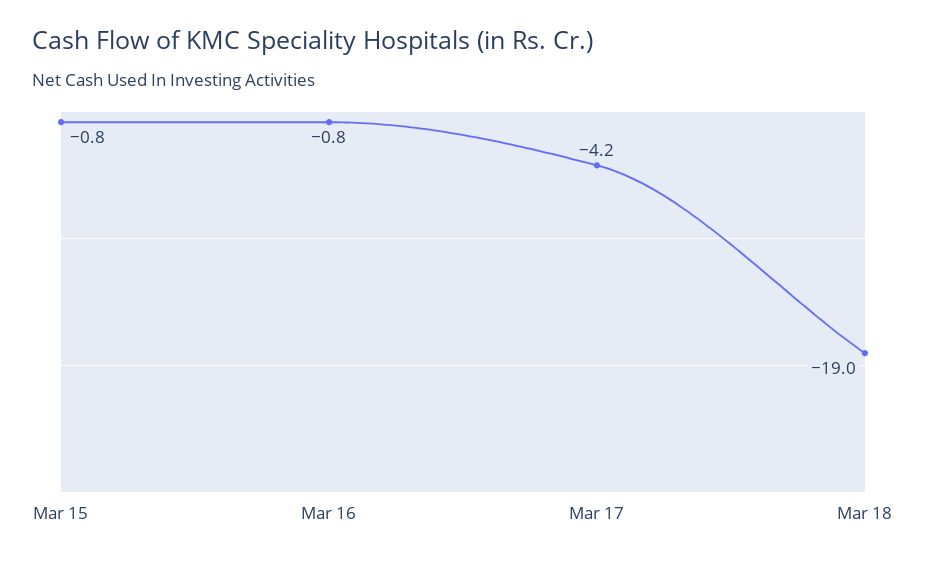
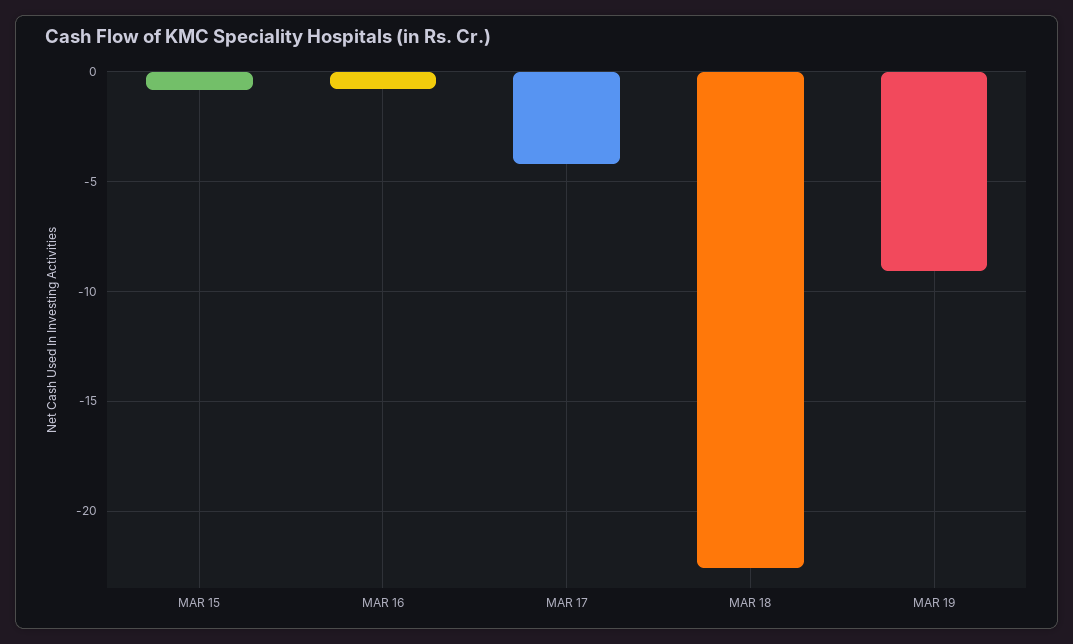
Mar 18: -19 -> -22.5
MAR 19: none -> -9

